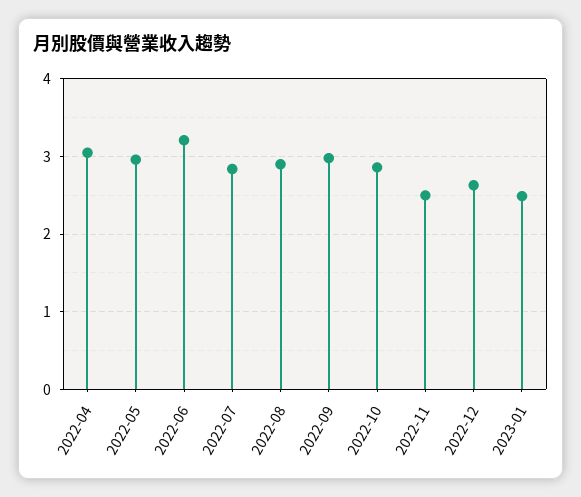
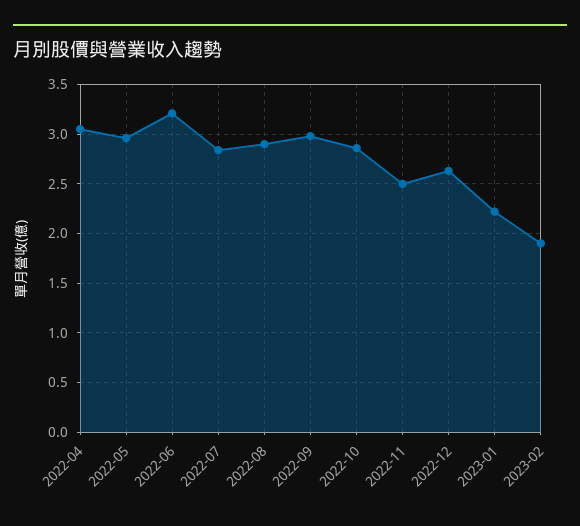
2023-01: 2.5 -> 2.2
2023-02: none -> 1.9

